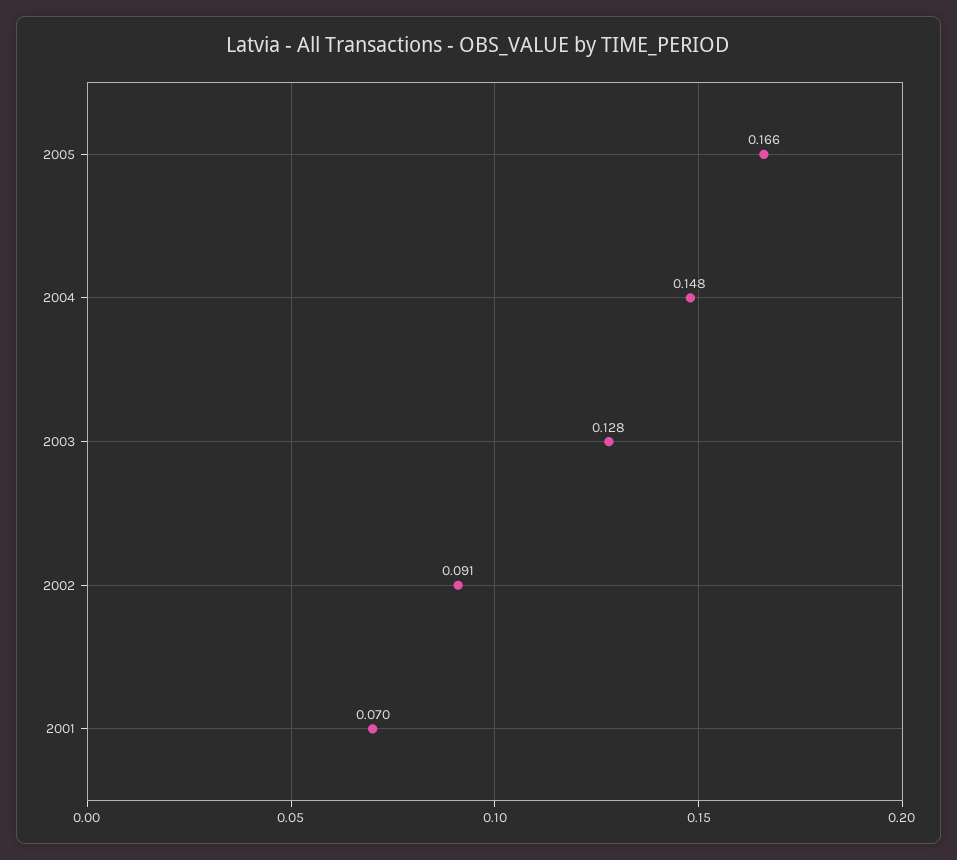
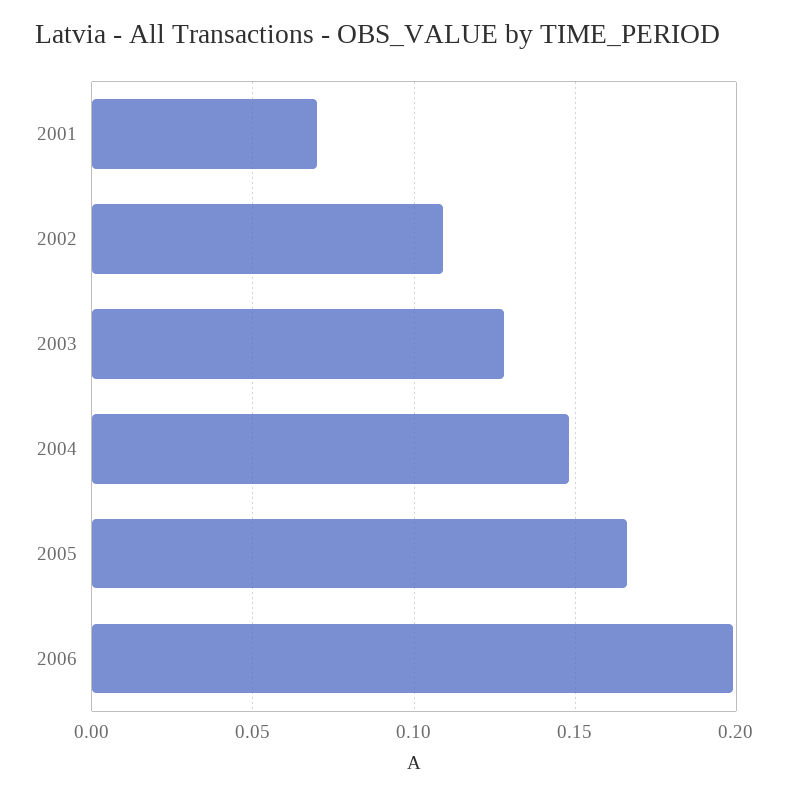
2002: 0.091 -> 0.11
2006: none -> 0.2

